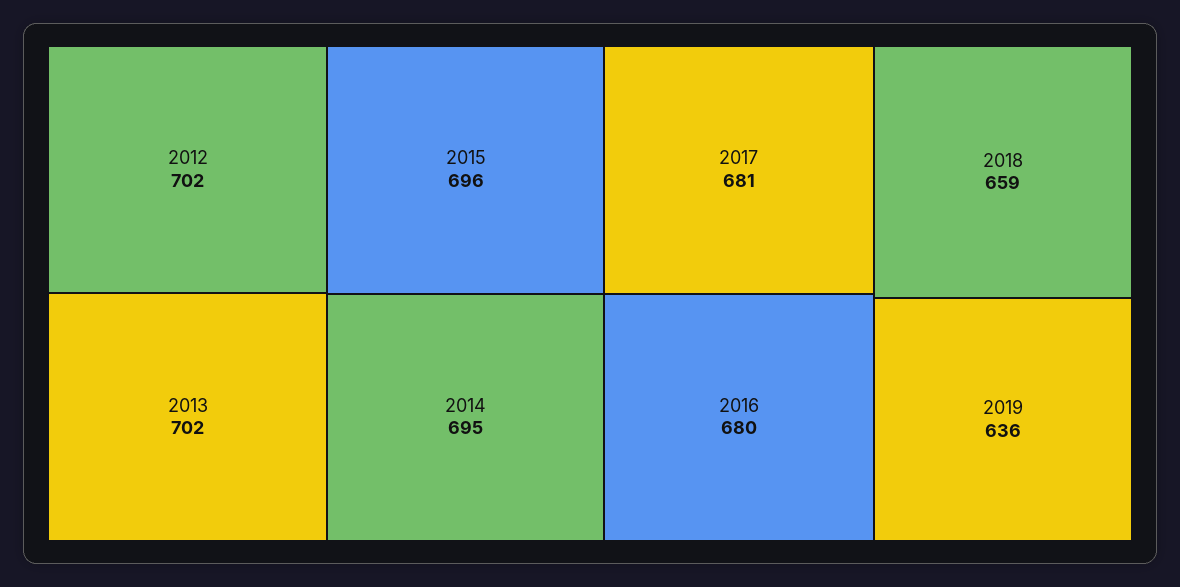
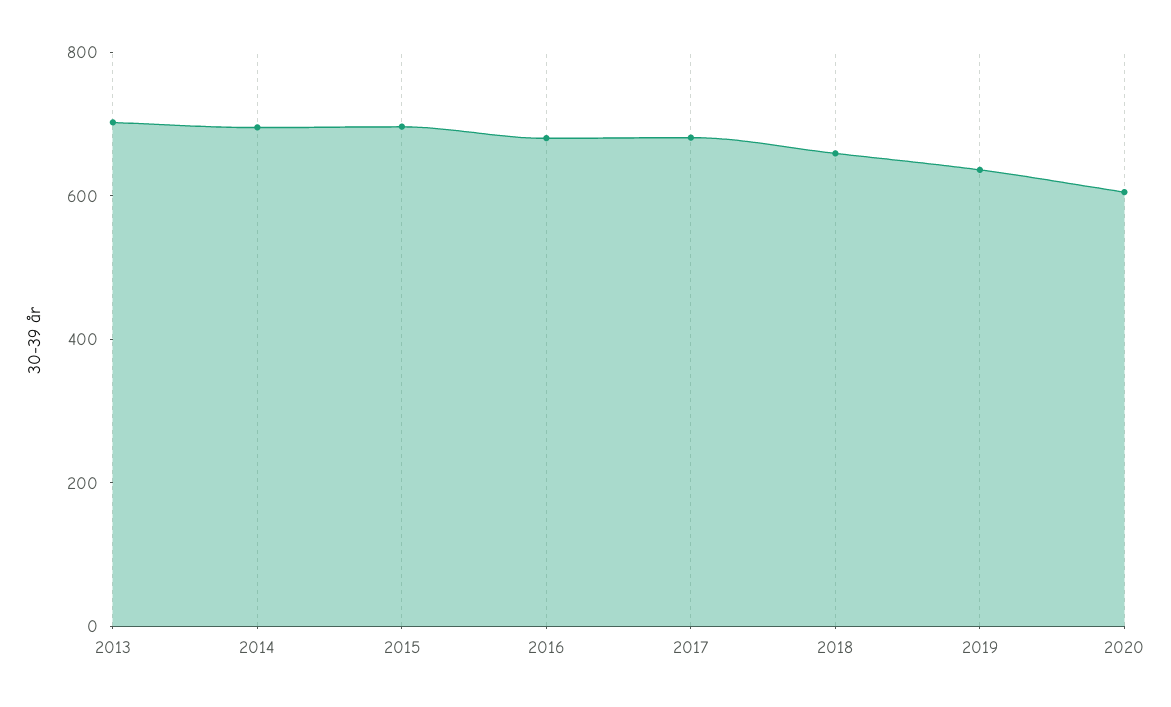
2012: 702 -> none
2020: none -> 600

